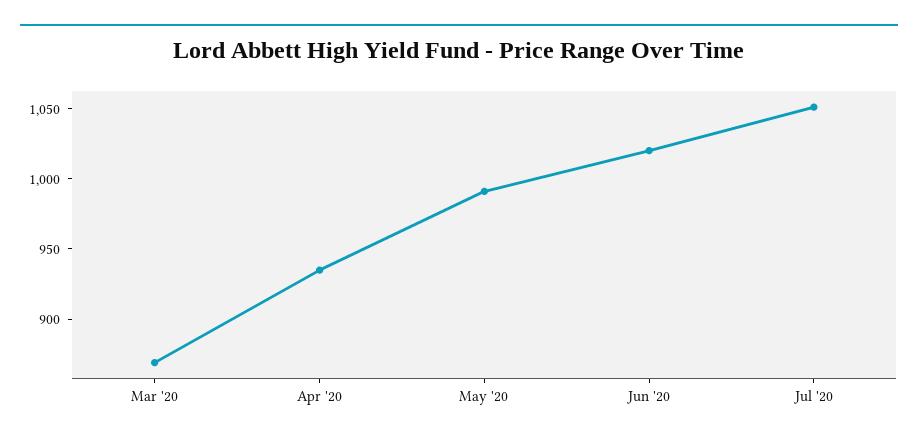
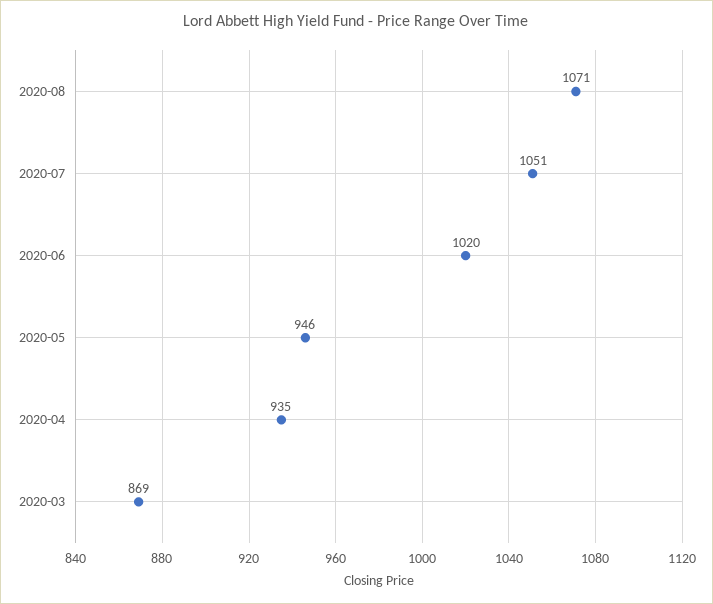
May '20: 990 -> 946
2020-08: none -> 1071

